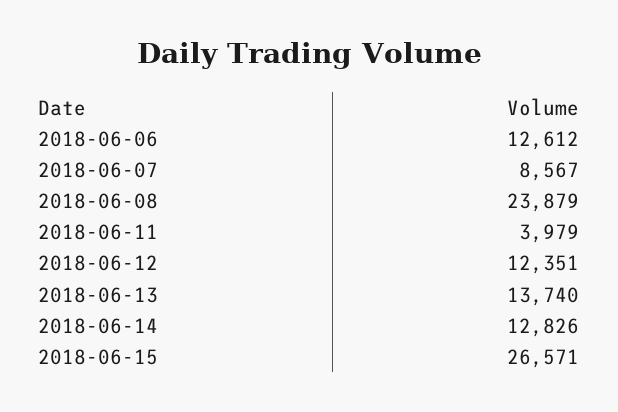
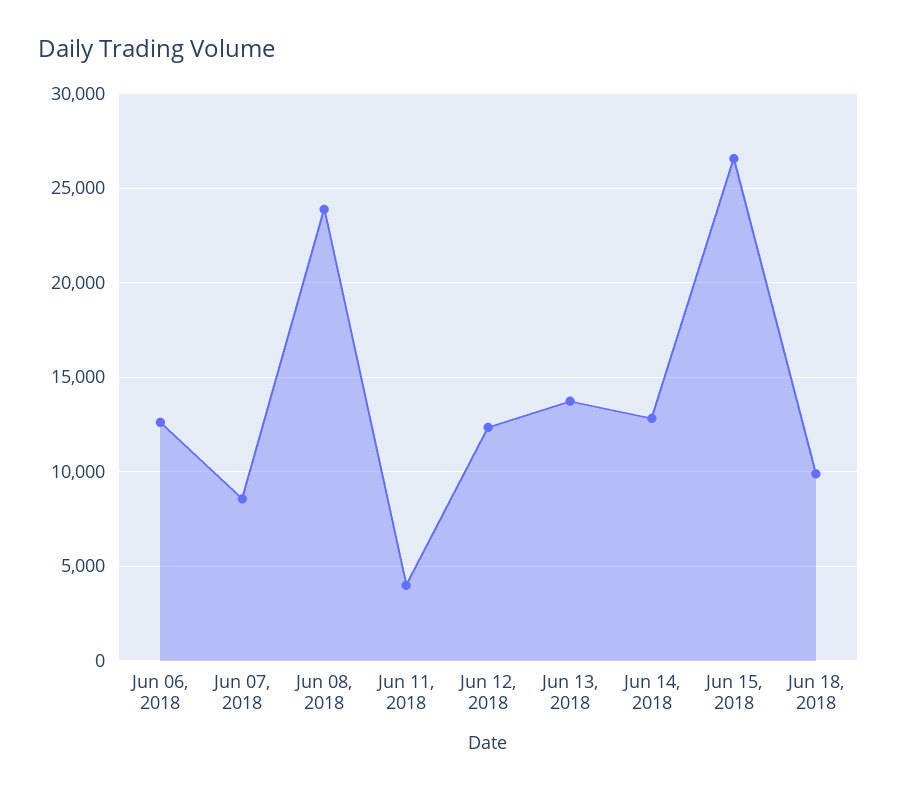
Jun 18, 2018: none -> 10000

